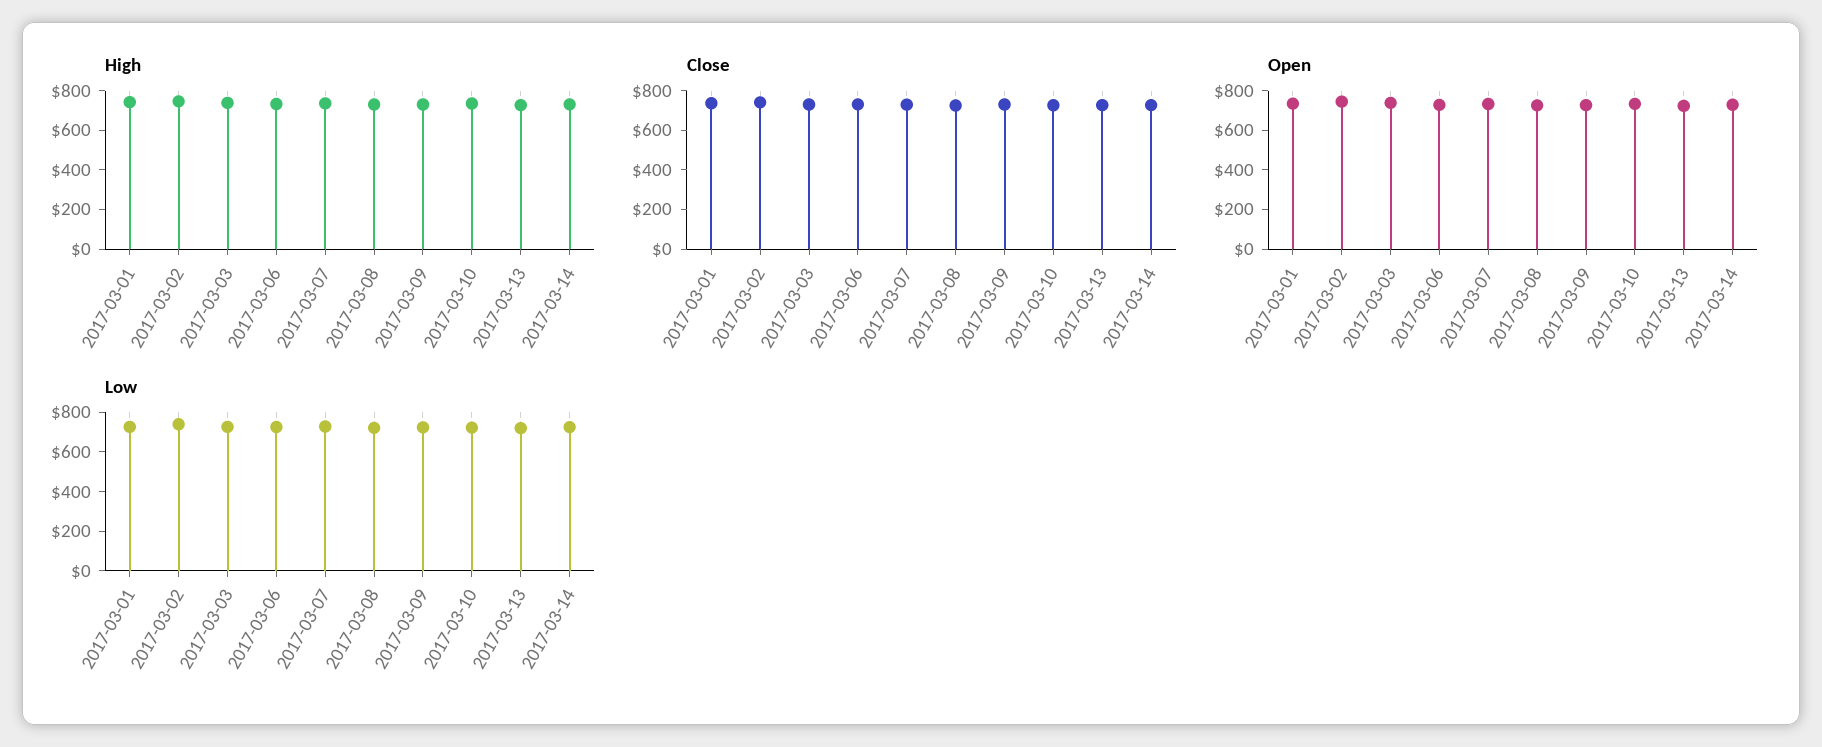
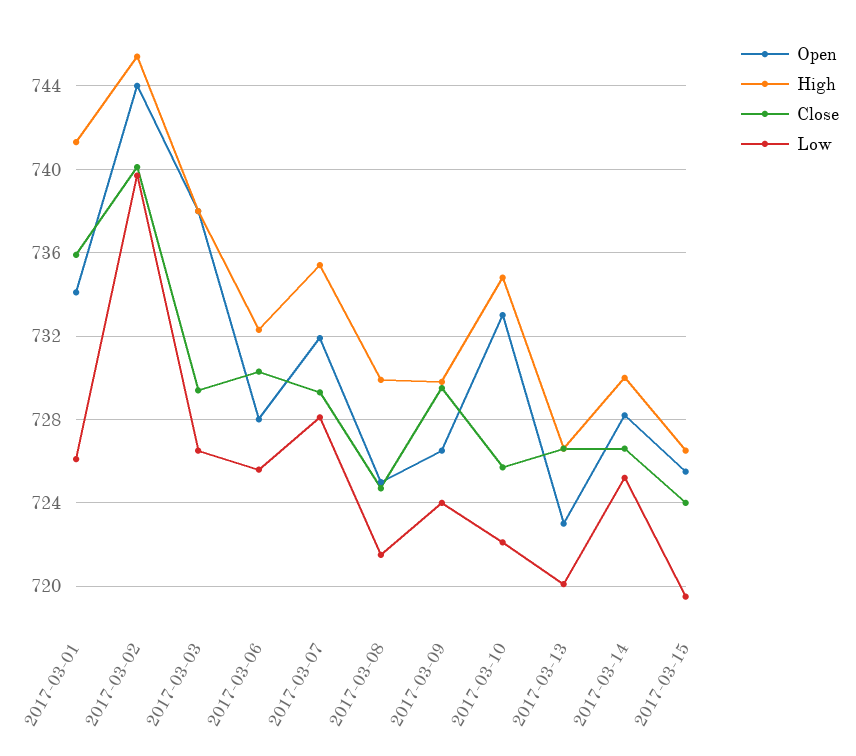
Open, 2017-03-15: none -> 725.5
High, 2017-03-15: none -> 726.5
Close, 2017-03-15: none -> 724
Low, 2017-03-15: none -> 719.5

